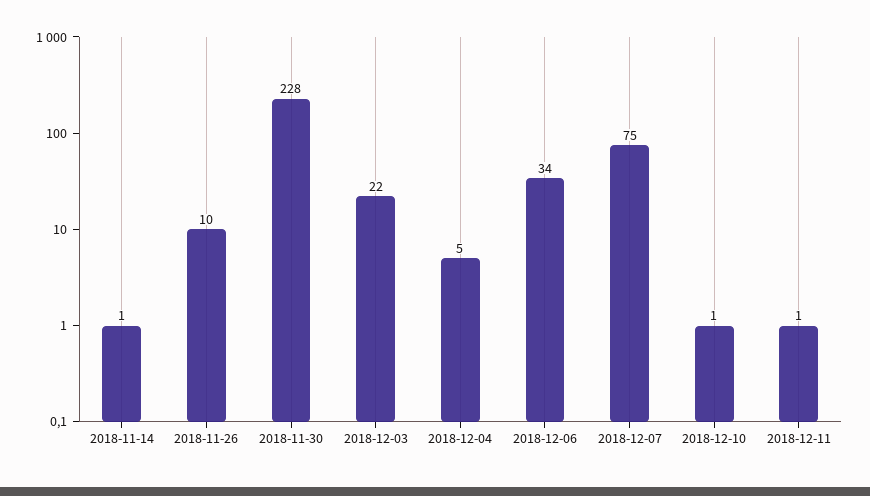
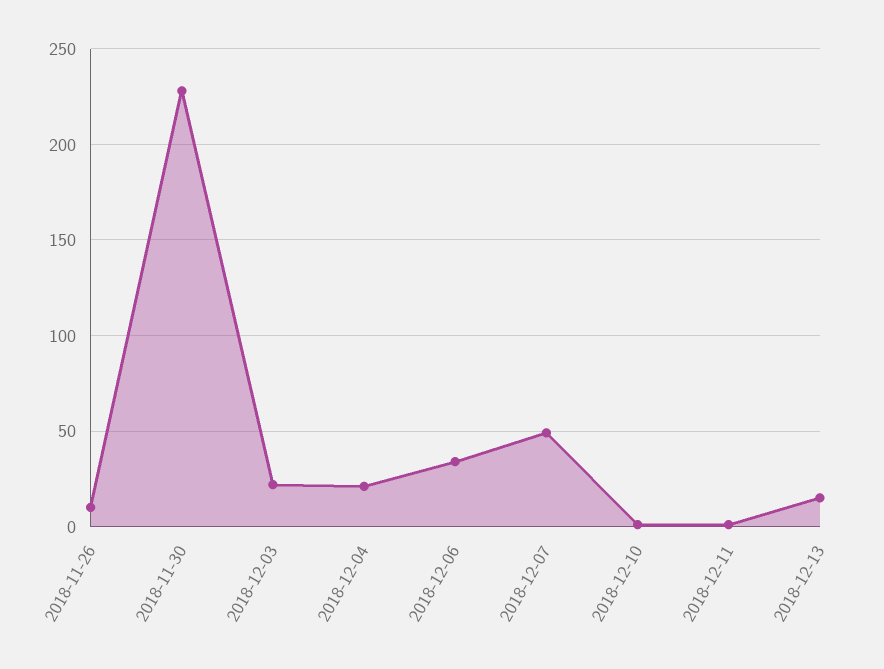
2018-11-14: 1 -> none
2018-12-04: 5 -> 20
2018-12-07: 75 -> 50
2018-12-13: none -> 15

